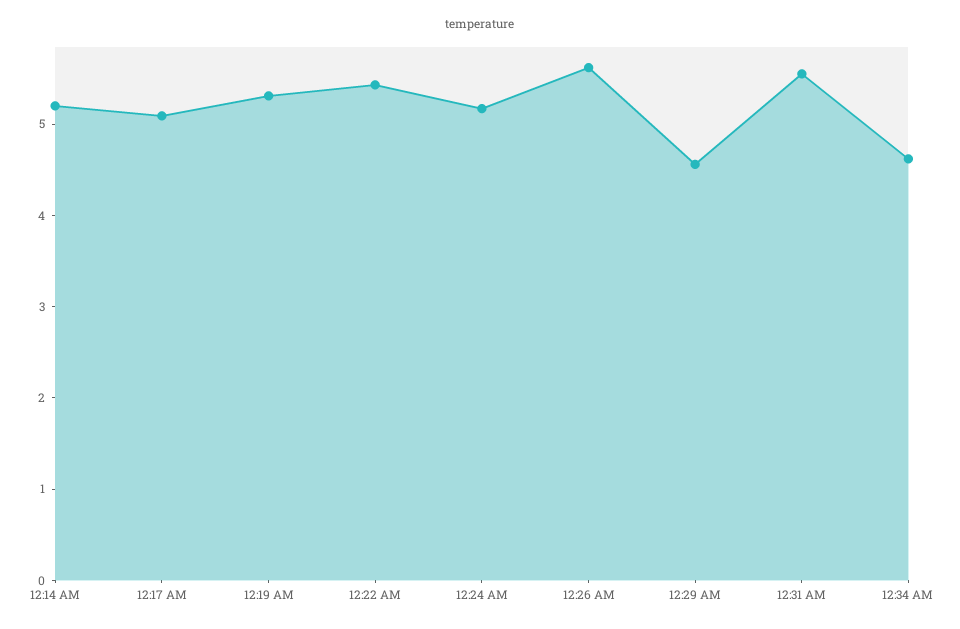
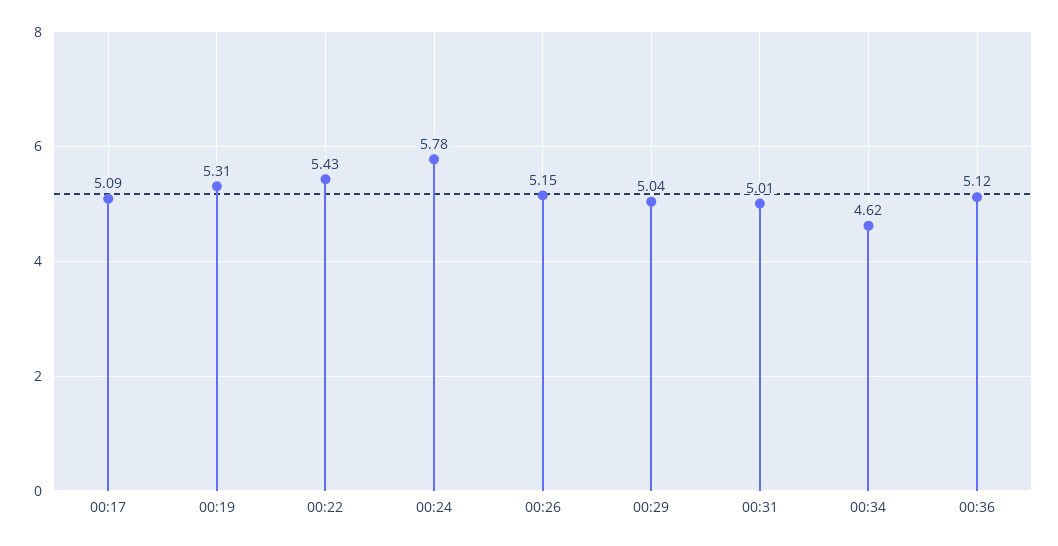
12:14 AM: 5.2 -> none
12:24 AM: 5.2 -> 5.78
12:26 AM: 5.6 -> 5.15
12:29 AM: 4.6 -> 5.04
12:31 AM: 5.6 -> 5.01
00:36: none -> 5.12

